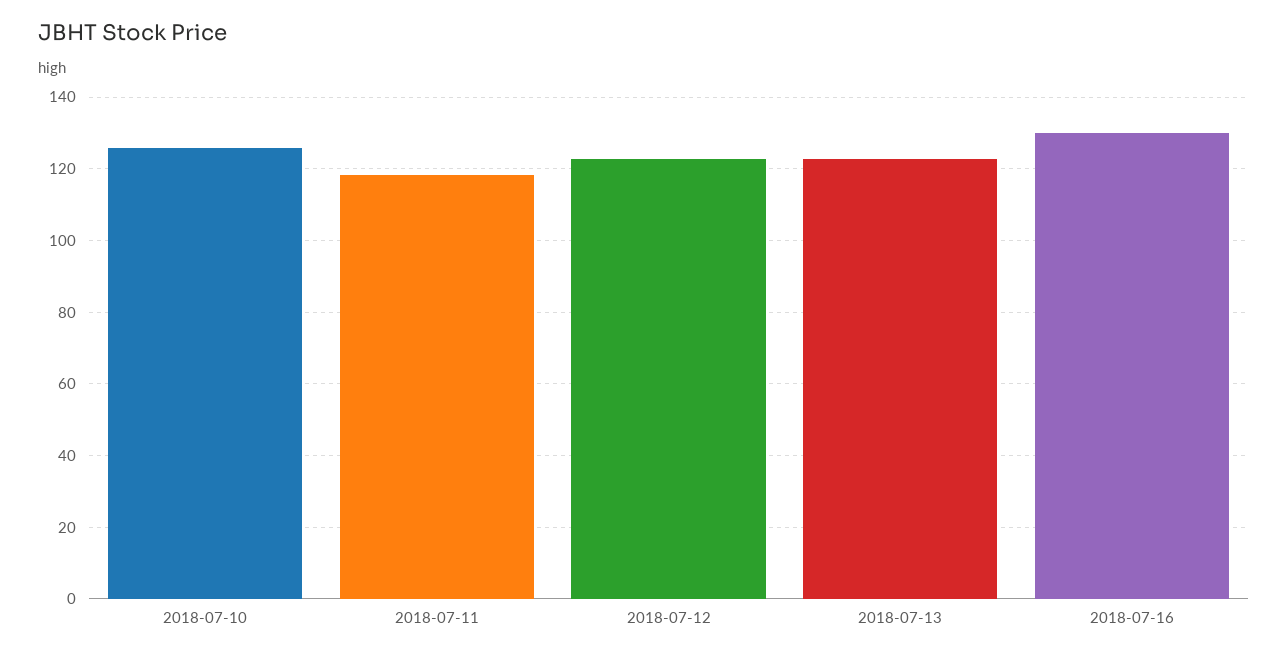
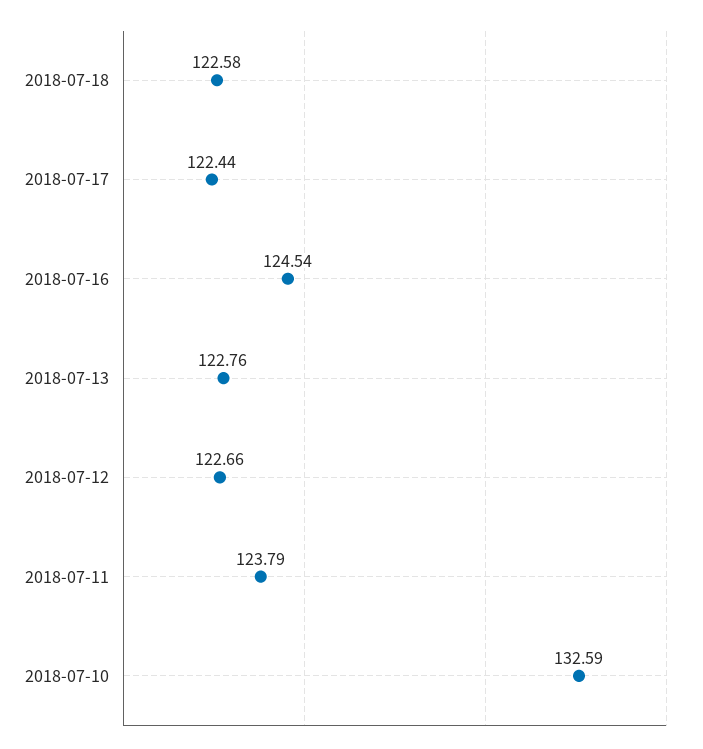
2018-07-10: 126 -> 132.59
2018-07-11: 118 -> 123.79
2018-07-16: 130 -> 124.54
2018-07-18: none -> 122.58
2018-07-17: none -> 122.44

